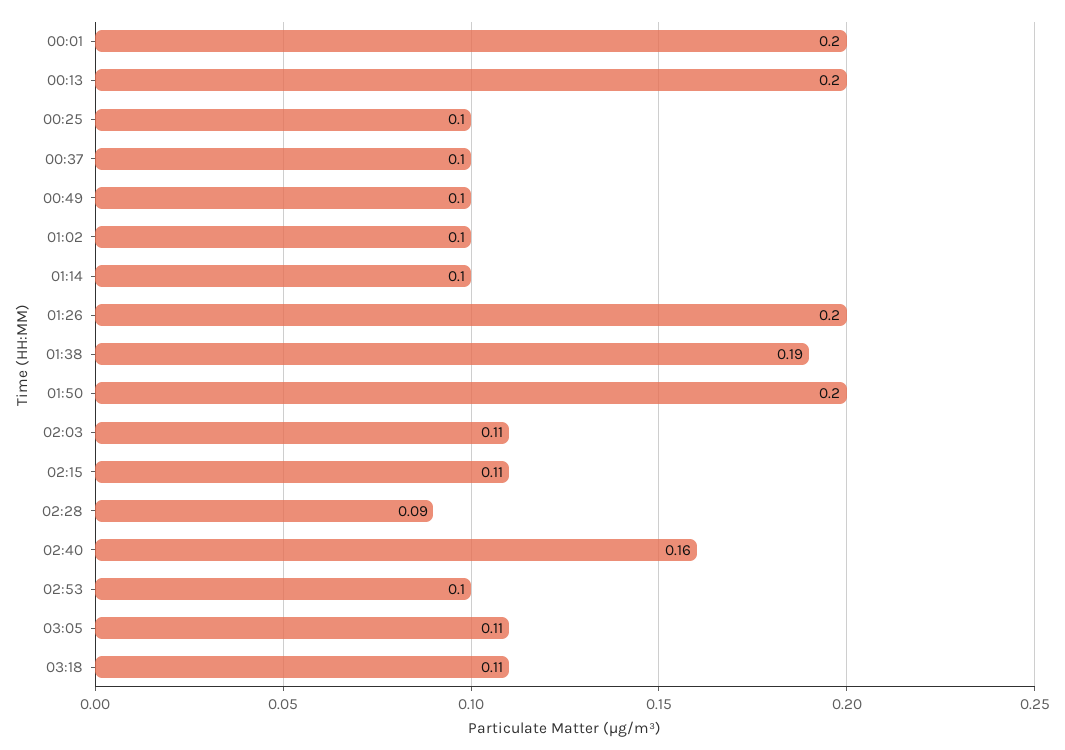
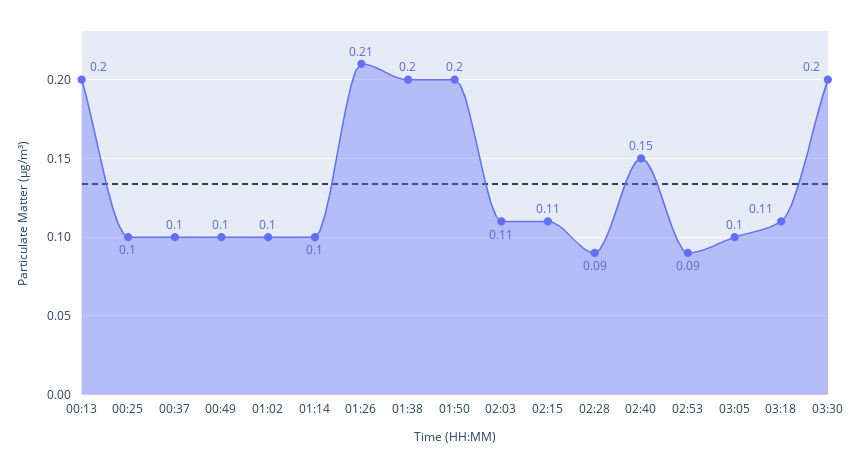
00:01: 0.2 -> none
01:26: 0.2 -> 0.21
01:38: 0.19 -> 0.2
02:40: 0.16 -> 0.15
02:53: 0.1 -> 0.09
03:05: 0.11 -> 0.1
03:30: none -> 0.2

